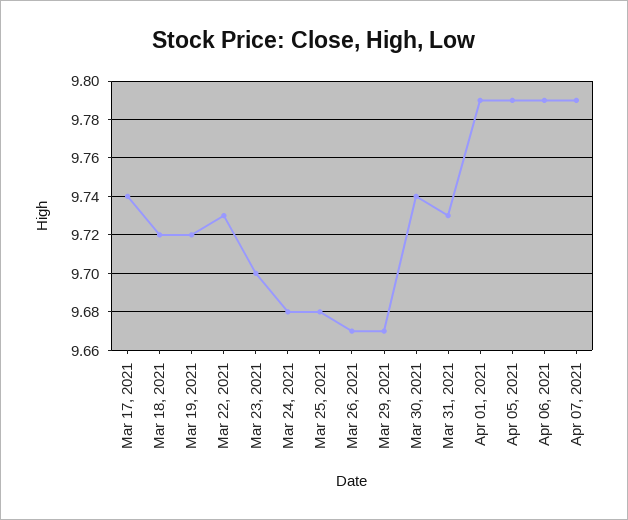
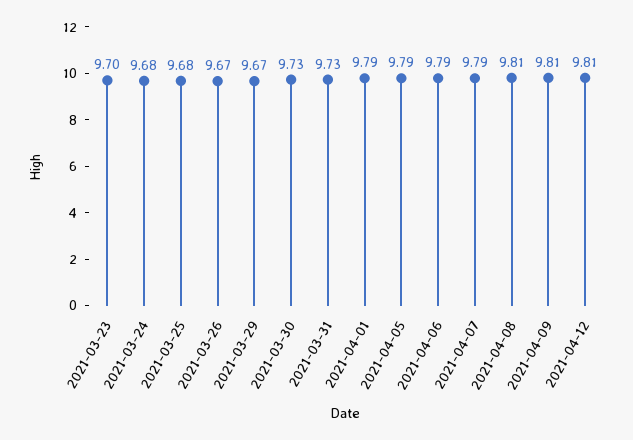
Mar 17, 2021: 9.74 -> none
Mar 18, 2021: 9.72 -> none
Mar 19, 2021: 9.72 -> none
Mar 22, 2021: 9.73 -> none
Mar 30, 2021: 9.74 -> 9.73
2021-04-08: none -> 9.81
2021-04-09: none -> 9.81
2021-04-12: none -> 9.81

